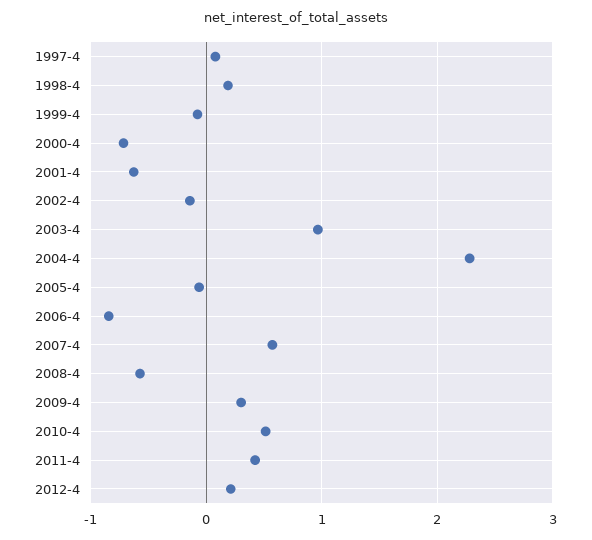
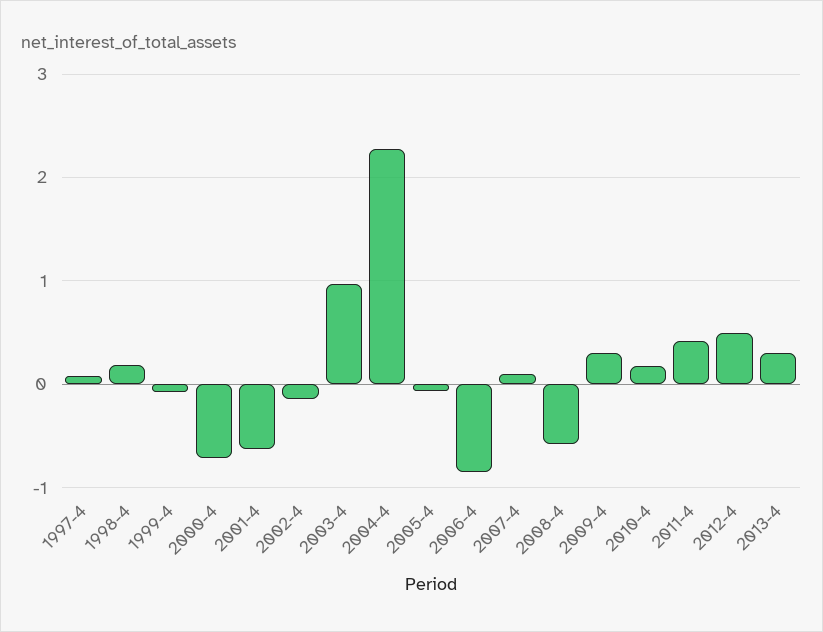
2007-4: 0.6 -> 0.1
2010-4: 0.5 -> 0.2
2012-4: 0.2 -> 0.5
2013-4: none -> 0.3

